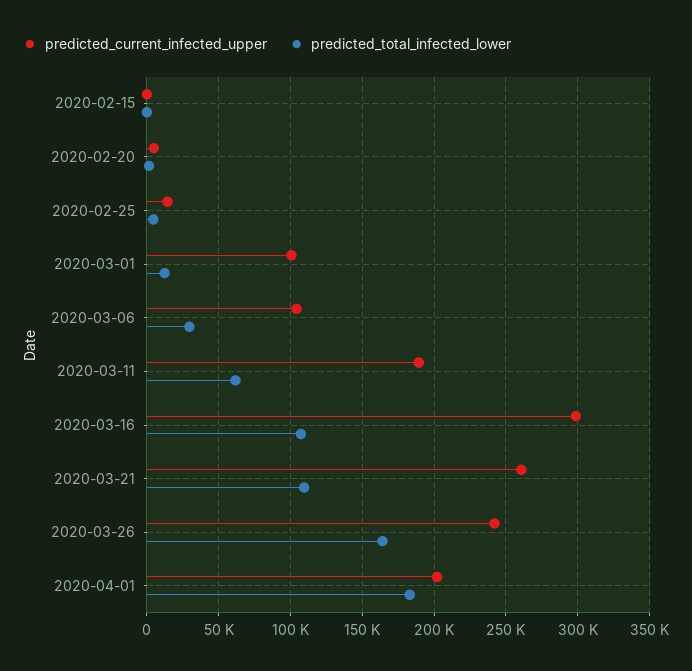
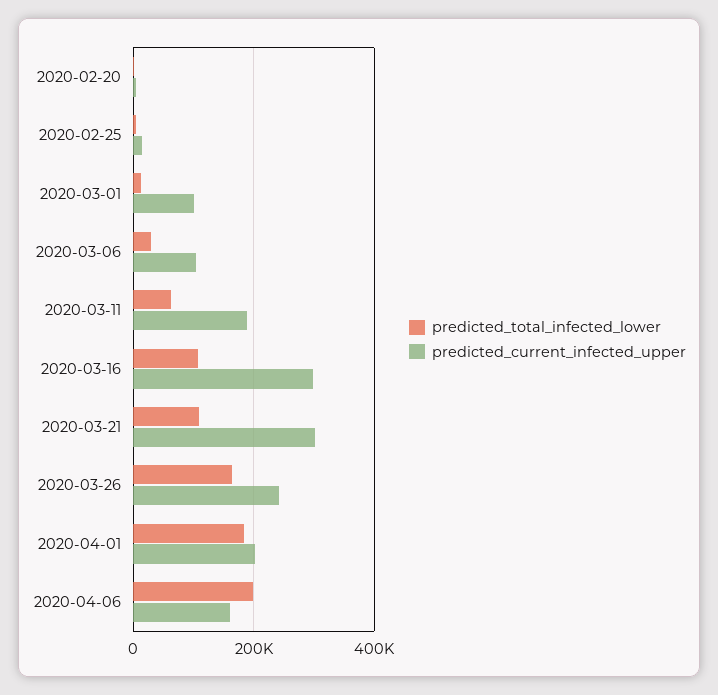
predicted_current_infected_upper, 2020-02-15: 0 -> none
predicted_total_infected_lower, 2020-02-15: 0 -> none
predicted_current_infected_upper, 2020-03-21: 260000 -> 300000
predicted_total_infected_lower, 2020-04-06: none -> 200000
predicted_current_infected_upper, 2020-04-06: none -> 160000

